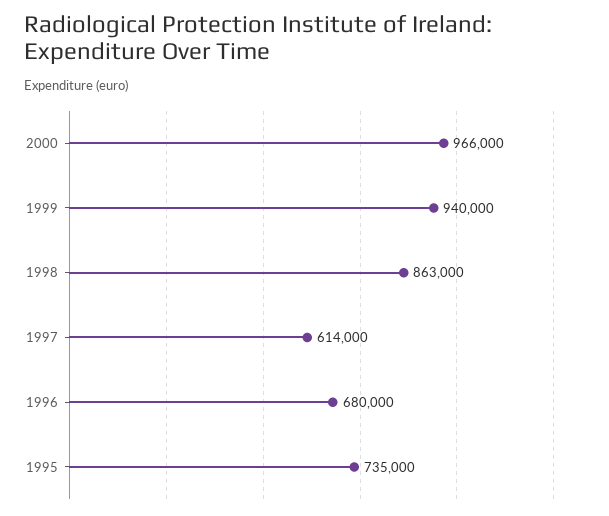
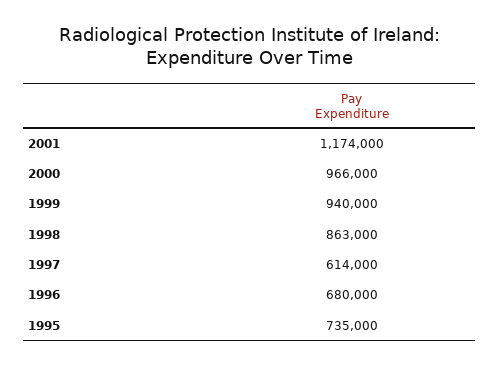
2001: none -> 1174000

